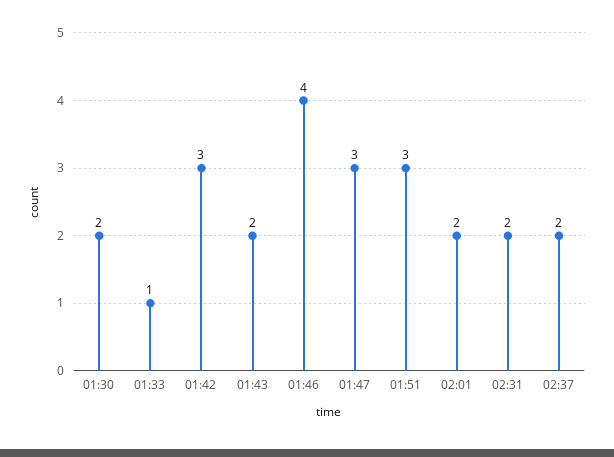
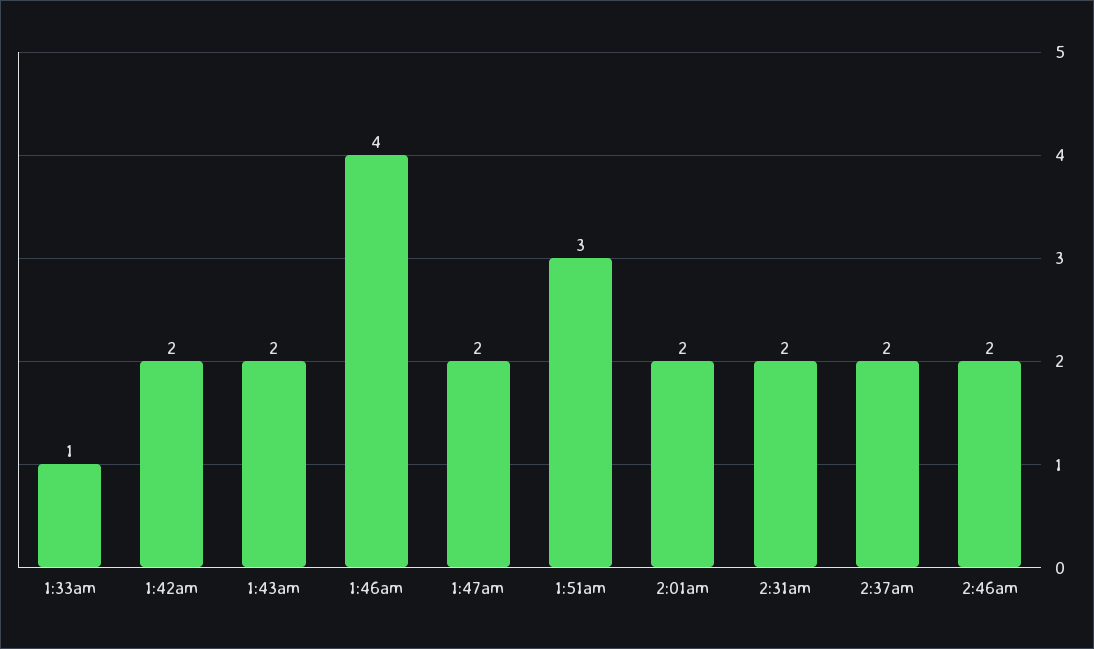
01:30: 2 -> none
01:42: 3 -> 2
01:47: 3 -> 2
2:46am: none -> 2

